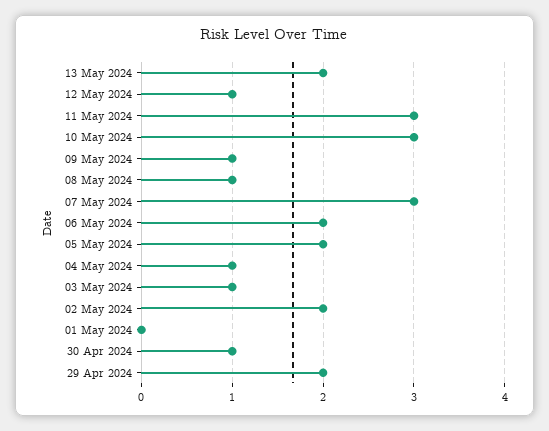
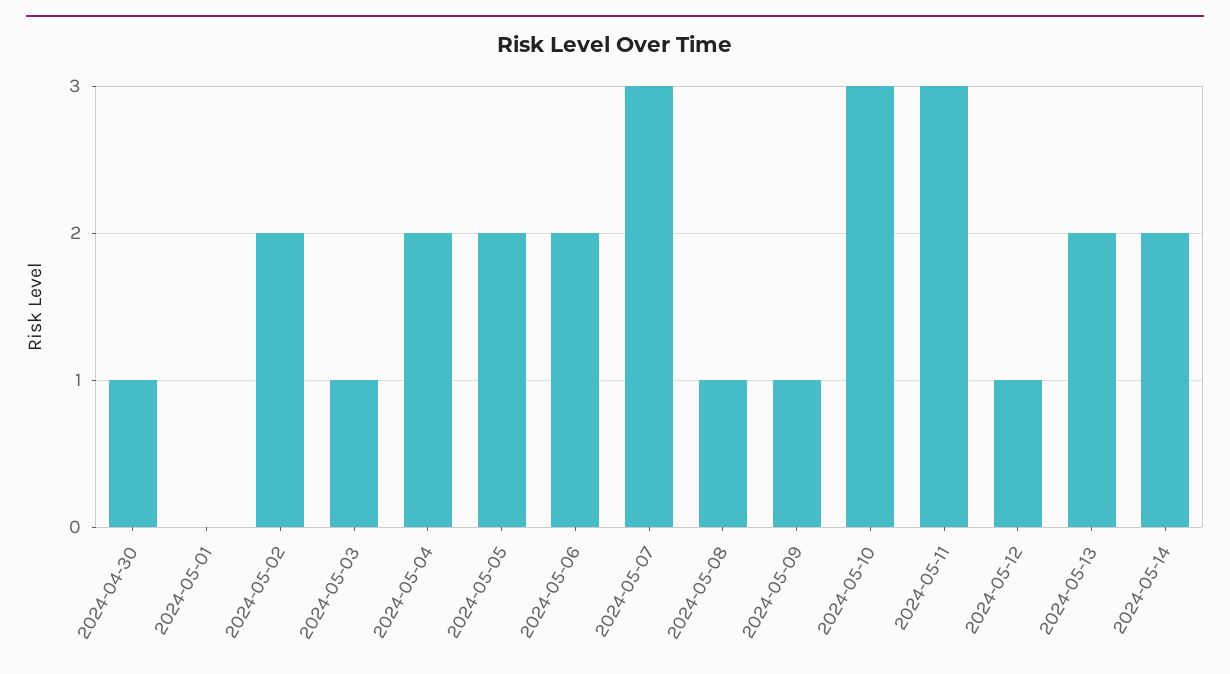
04 May 2024: 1 -> 2
29 Apr 2024: 2 -> none
2024-05-14: none -> 2

